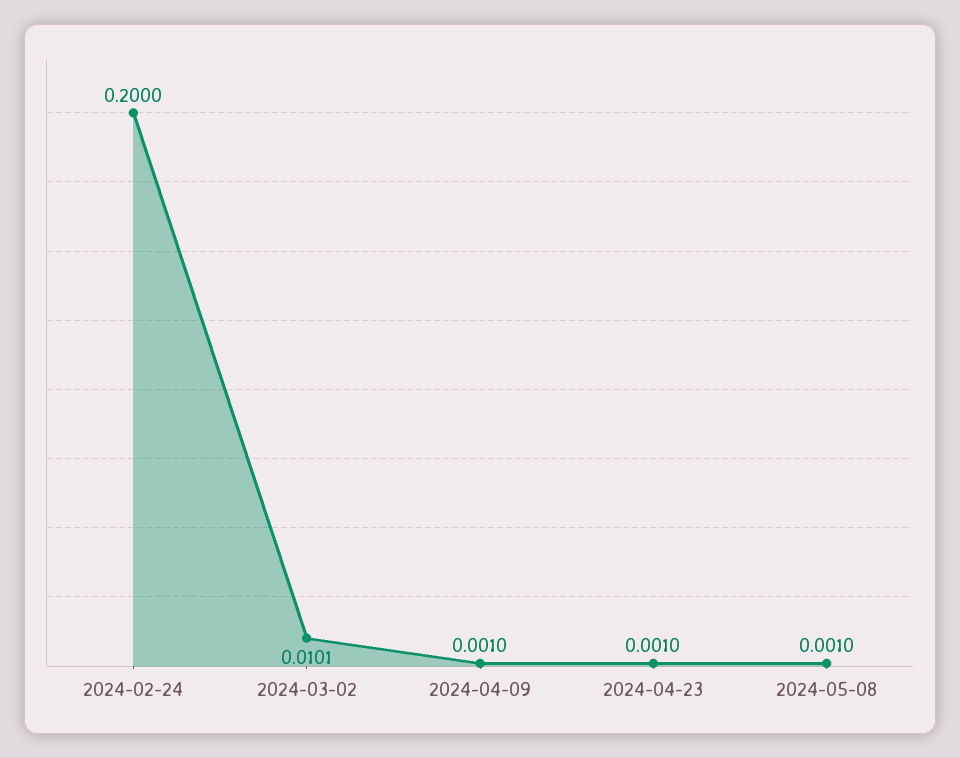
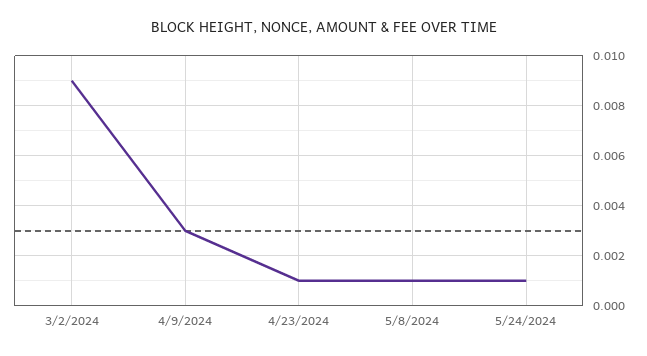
2024-02-24: 0.2 -> none
2024-03-02: 0.0101 -> 0.009
2024-04-09: 0.001 -> 0.003
5/24/2024: none -> 0.001

